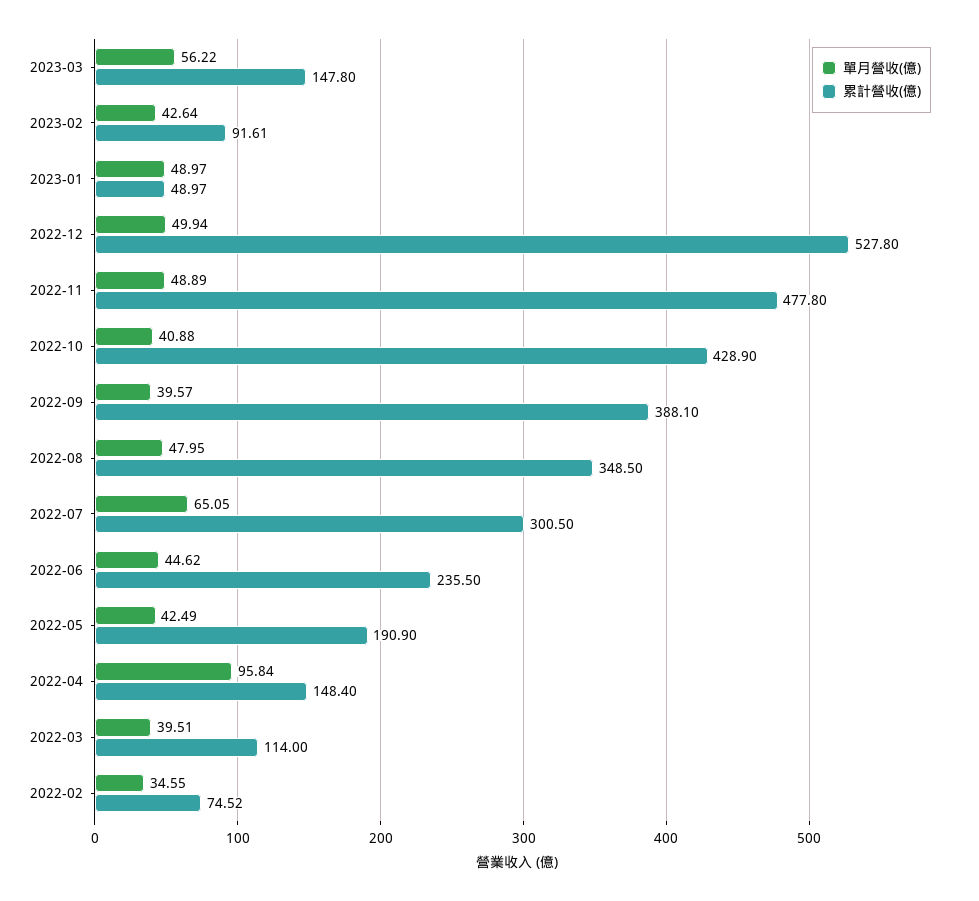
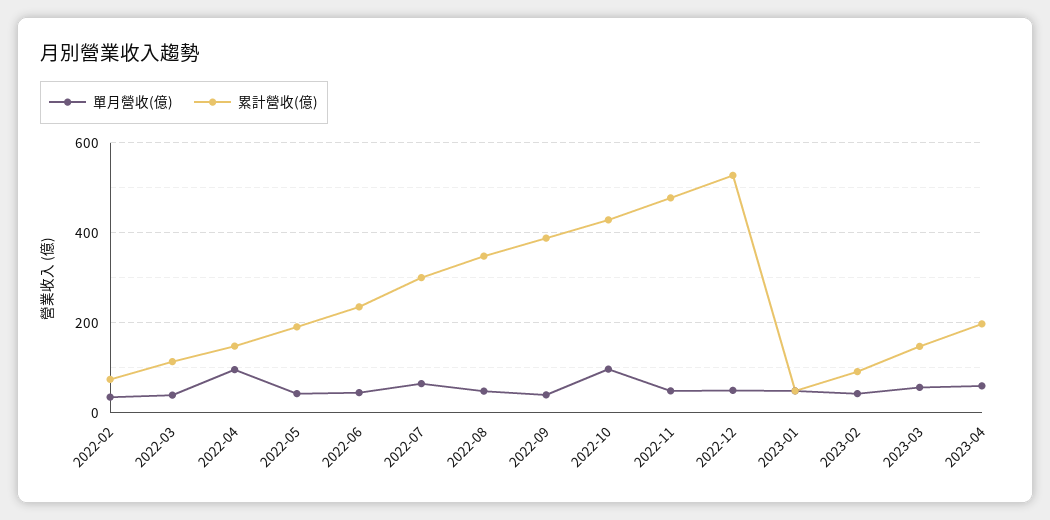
單月營收(億), 2022-10: 40.88 -> 100
單月營收(億), 2023-04: none -> 60
累計營收(億), 2023-04: none -> 200

